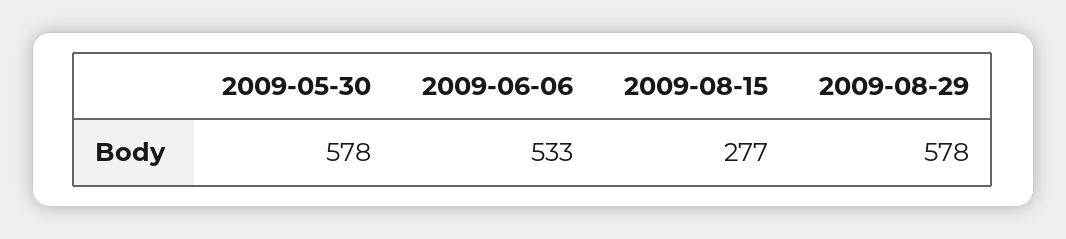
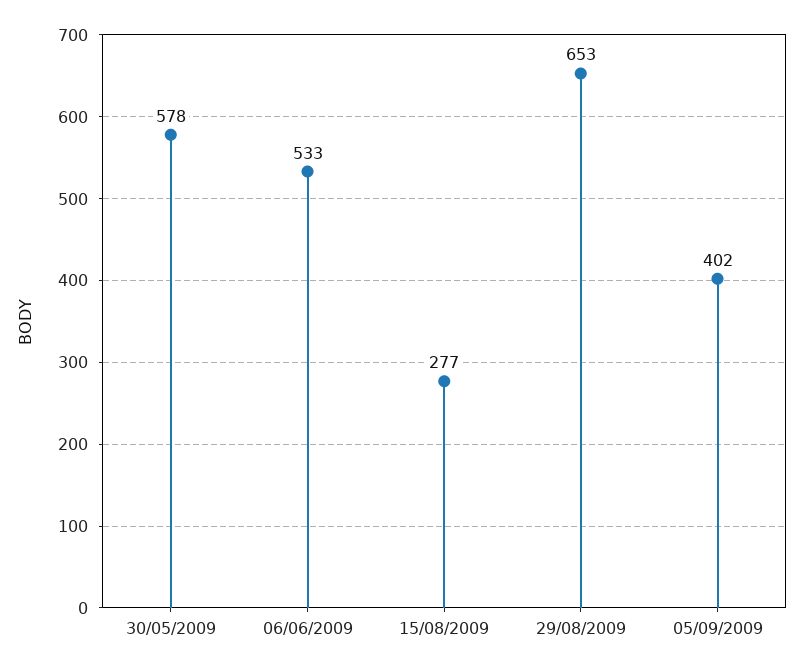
2009-08-29: 578 -> 653
05/09/2009: none -> 402

